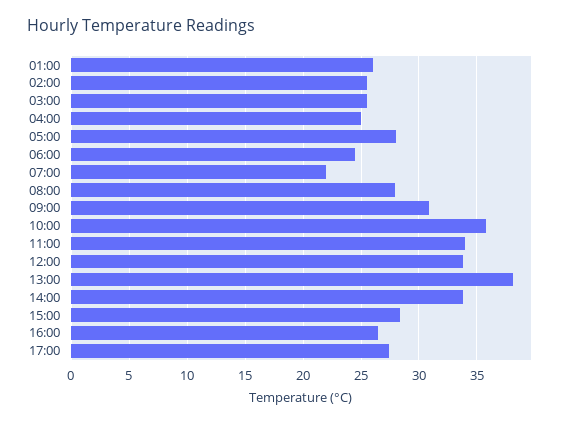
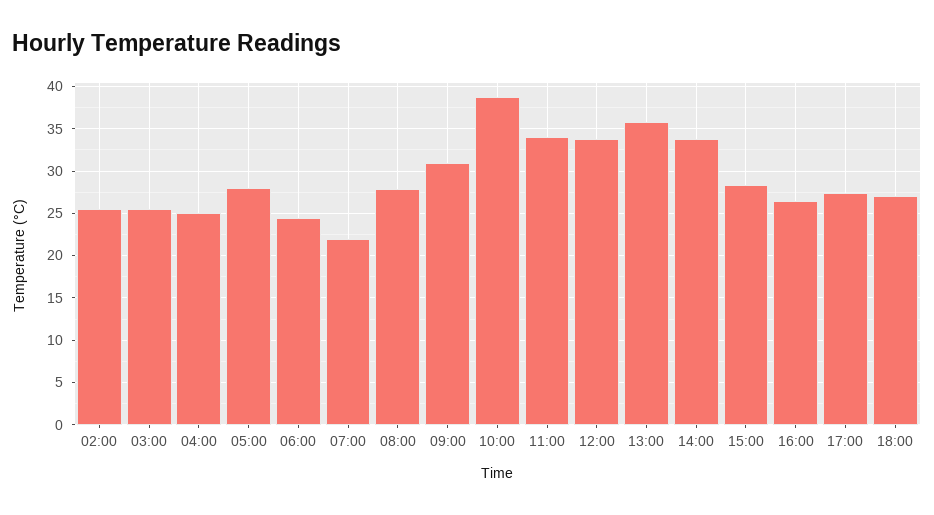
01:00: 26 -> none
10:00: 36 -> 39
13:00: 38 -> 36
18:00: none -> 27

